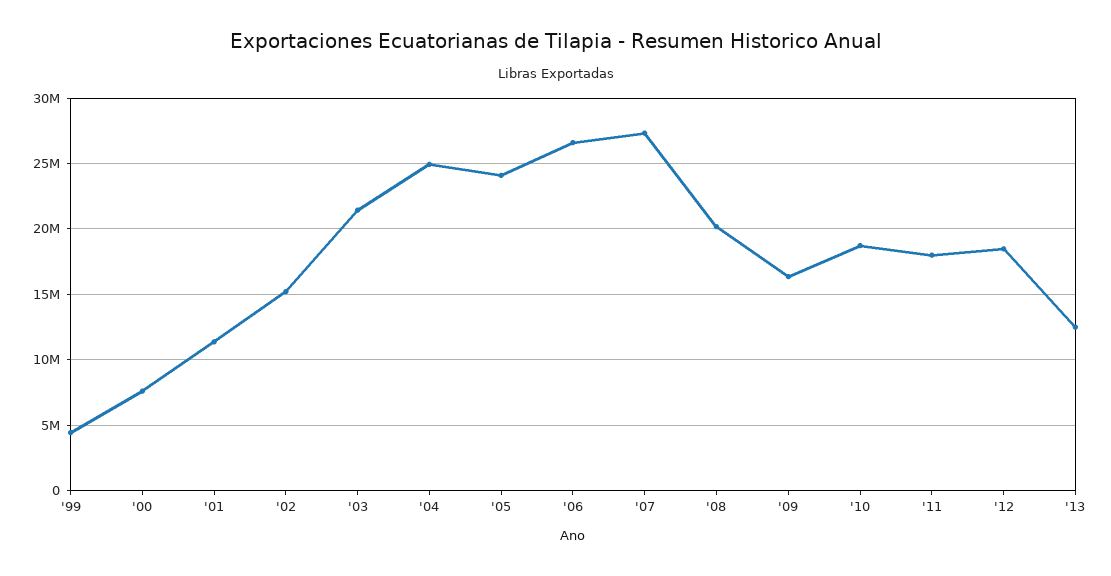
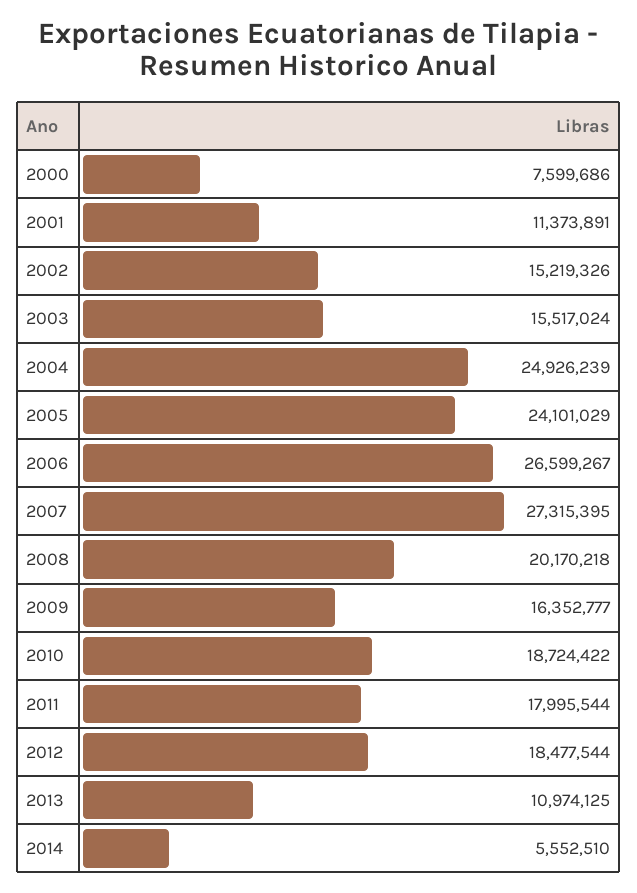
'99: 4500000 -> none
'03: 21500000 -> 15517024
'13: 12500000 -> 10974125
2014: none -> 5552510

